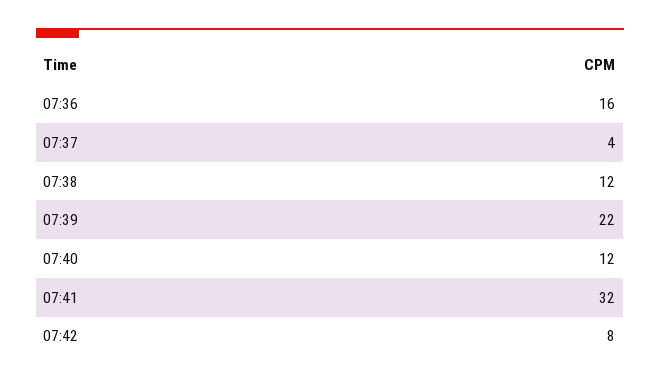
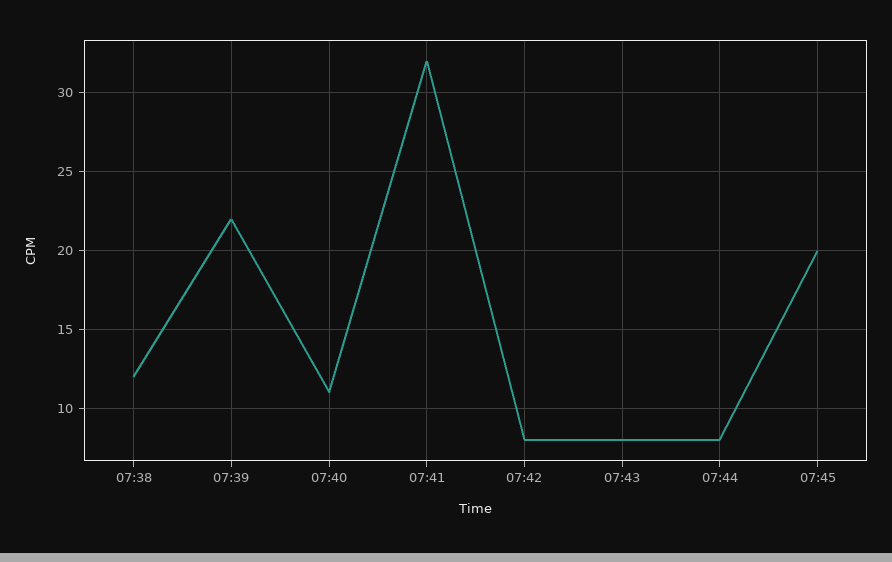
07:36: 16 -> none
07:37: 4 -> none
07:40: 12 -> 11
07:43: none -> 8
07:44: none -> 8
07:45: none -> 20

